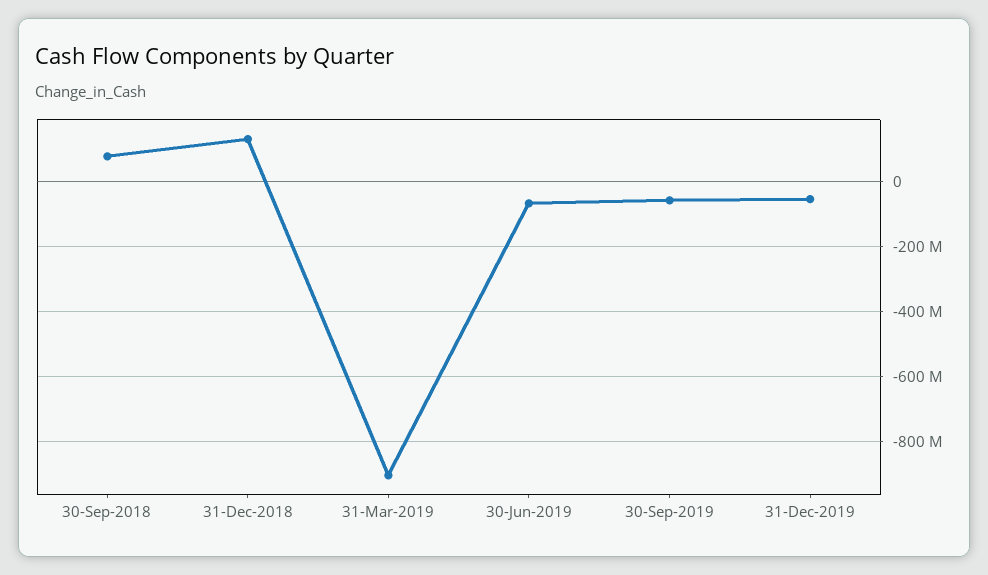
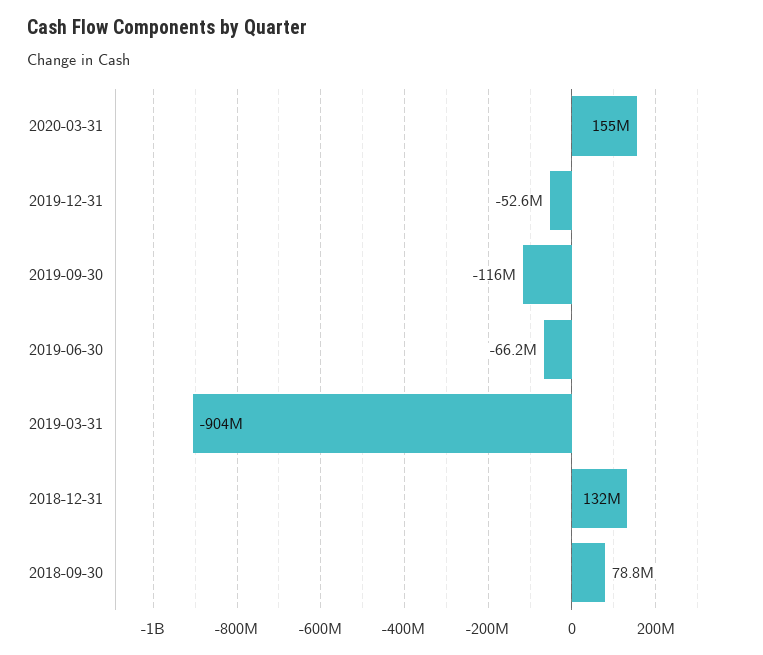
30-Sep-2019: -60000000 -> -116000000
2020-03-31: none -> 155000000

